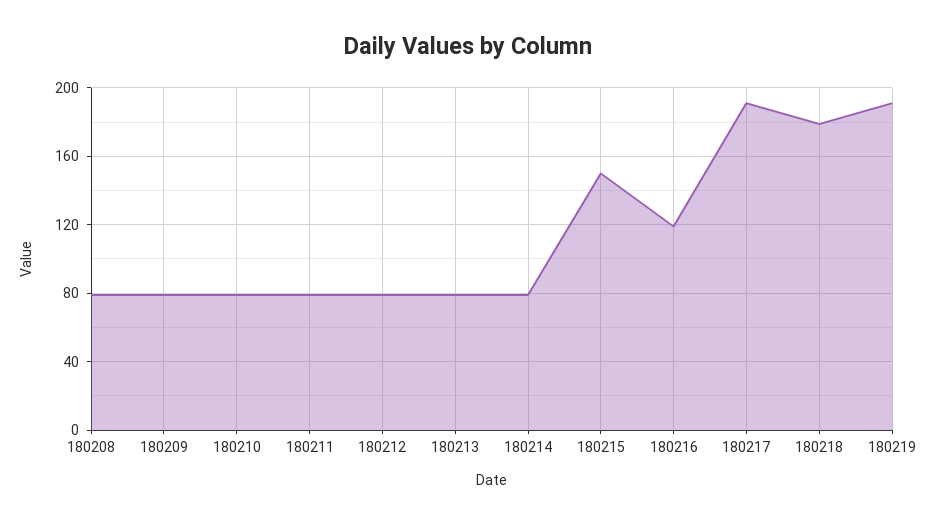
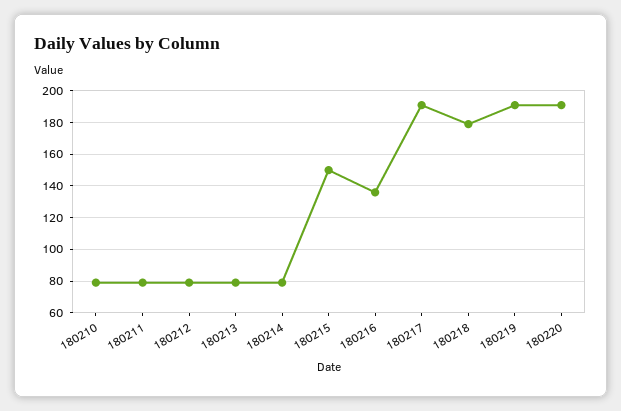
180208: 80 -> none
180209: 80 -> none
180216: 120 -> 135
180220: none -> 190

